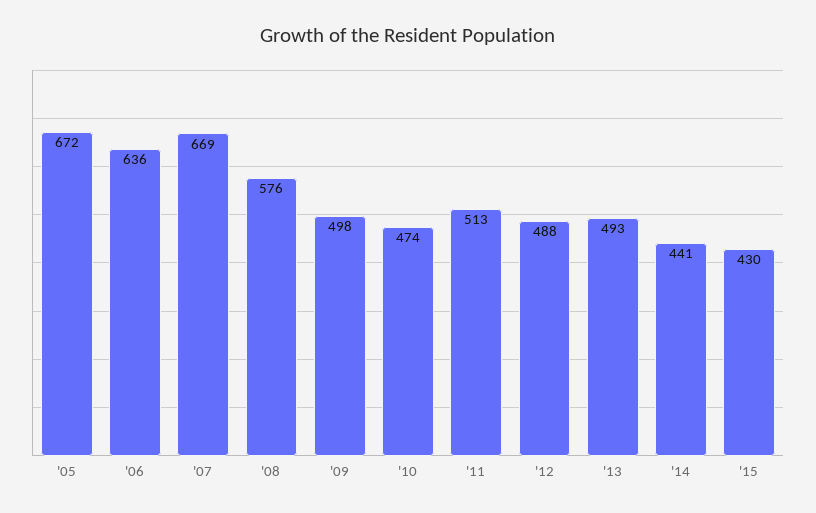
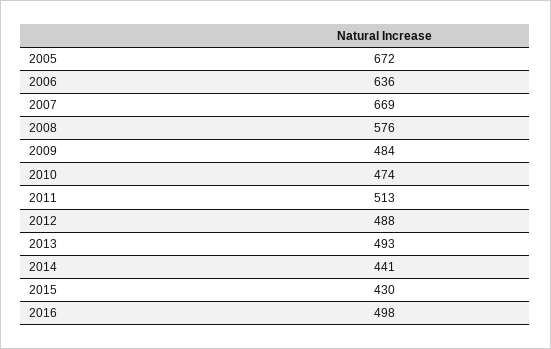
'09: 498 -> 484
2016: none -> 498

